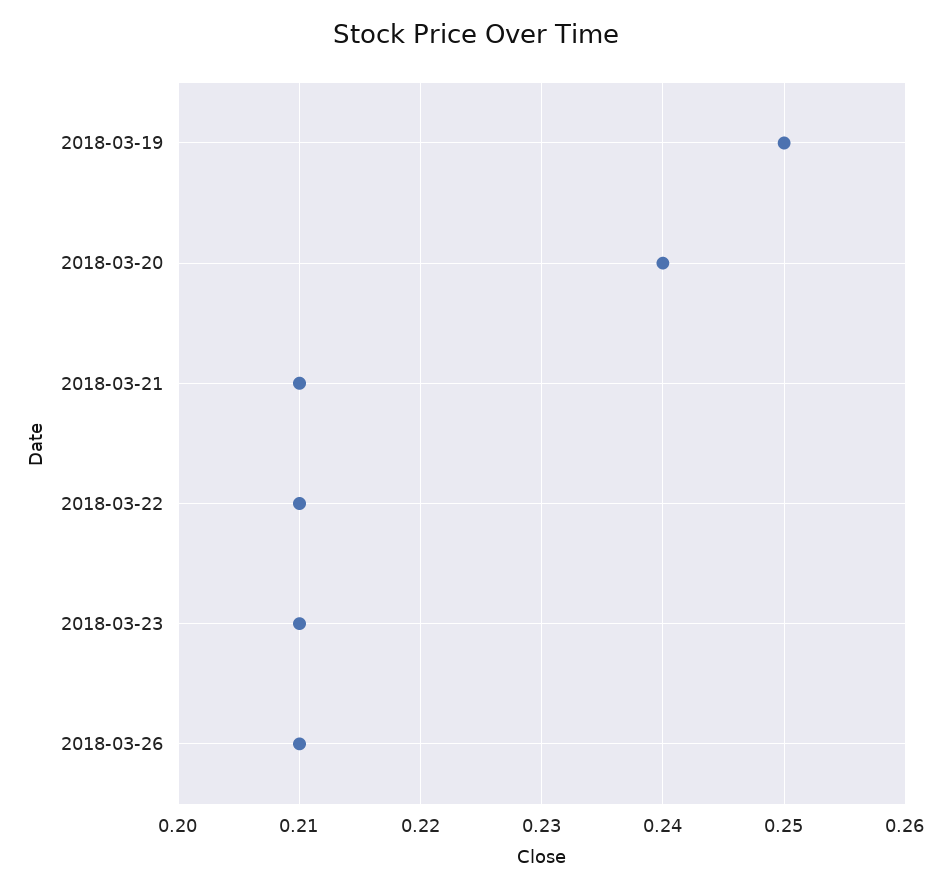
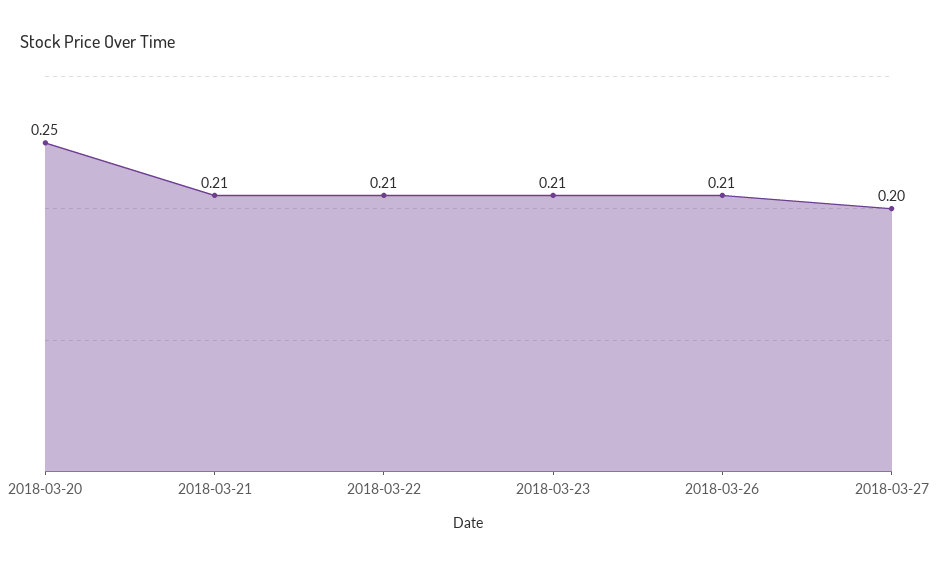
2018-03-19: 0.25 -> none
2018-03-20: 0.24 -> 0.25
2018-03-27: none -> 0.2

